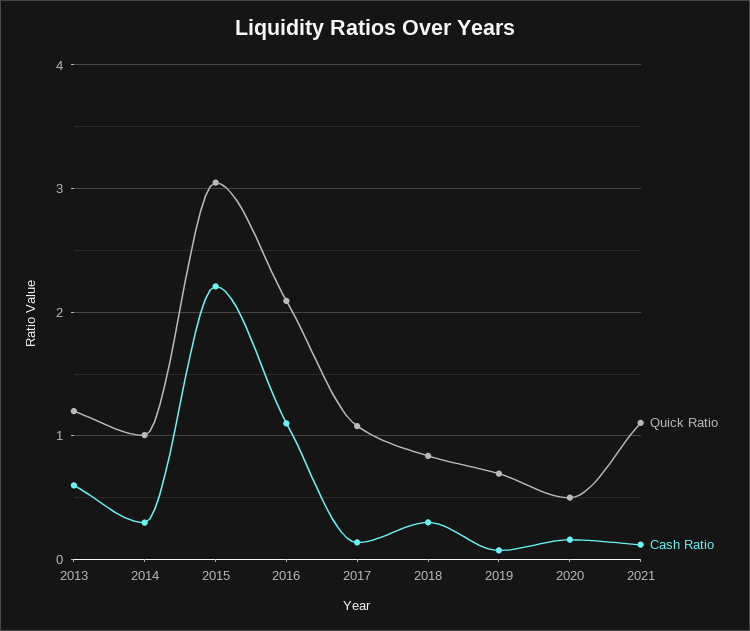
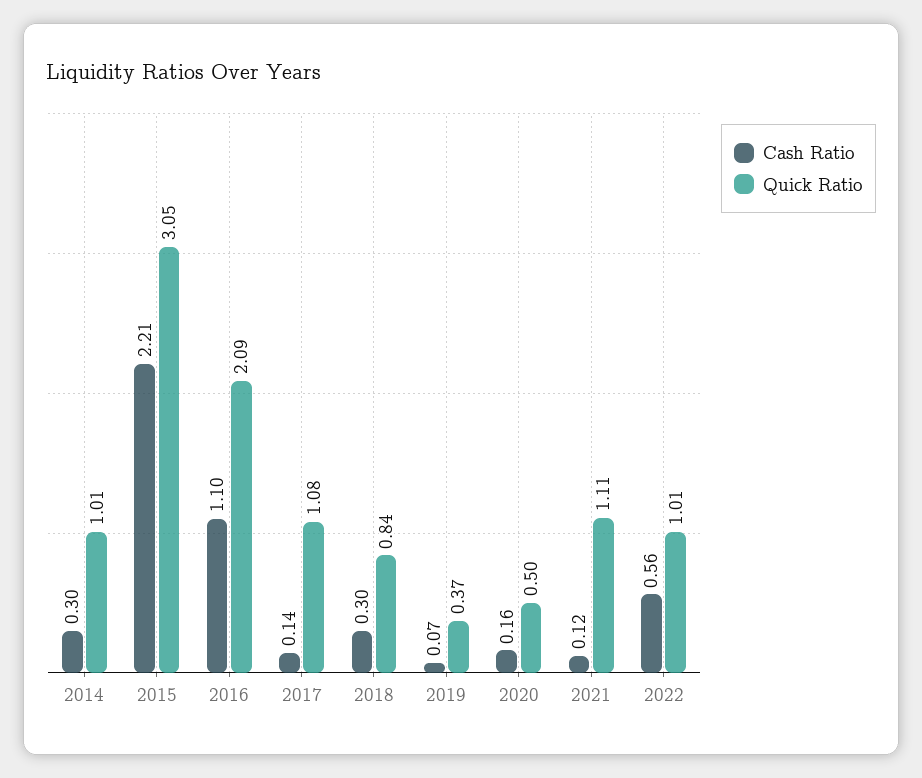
Quick Ratio, 2013: 1.2 -> none
Cash Ratio, 2013: 0.6 -> none
Quick Ratio, 2019: 0.7 -> 0.37
Cash Ratio, 2022: none -> 0.56
Quick Ratio, 2022: none -> 1.01

